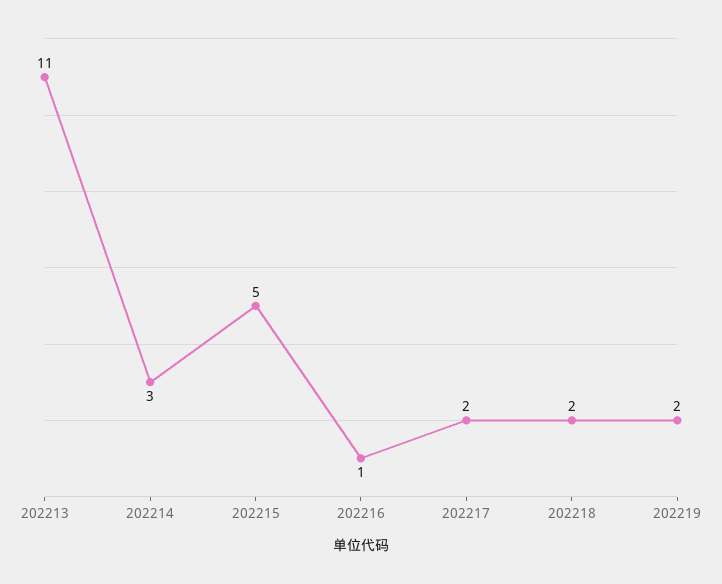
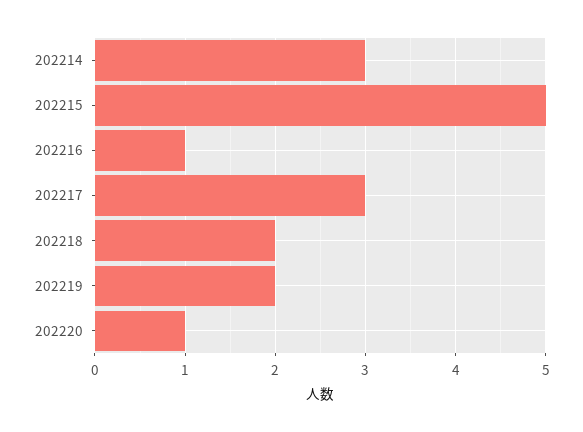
202213: 11 -> none
202217: 2 -> 3
202220: none -> 1

